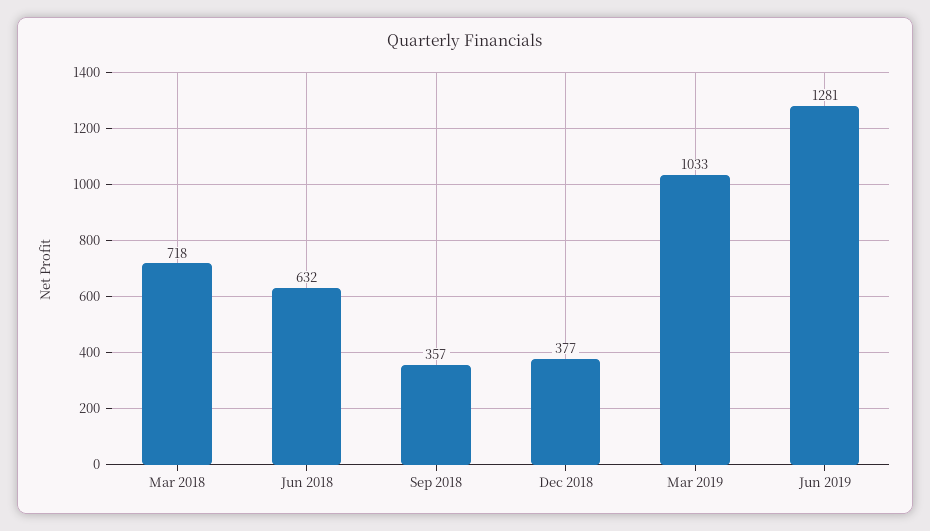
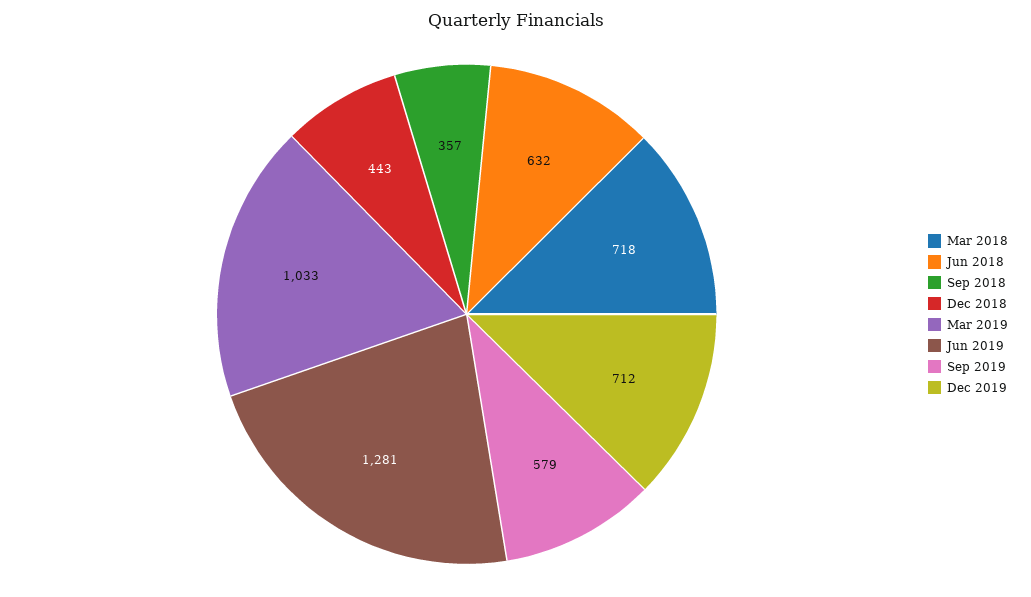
Dec 2018: 377 -> 443
Sep 2019: none -> 579
Dec 2019: none -> 712

